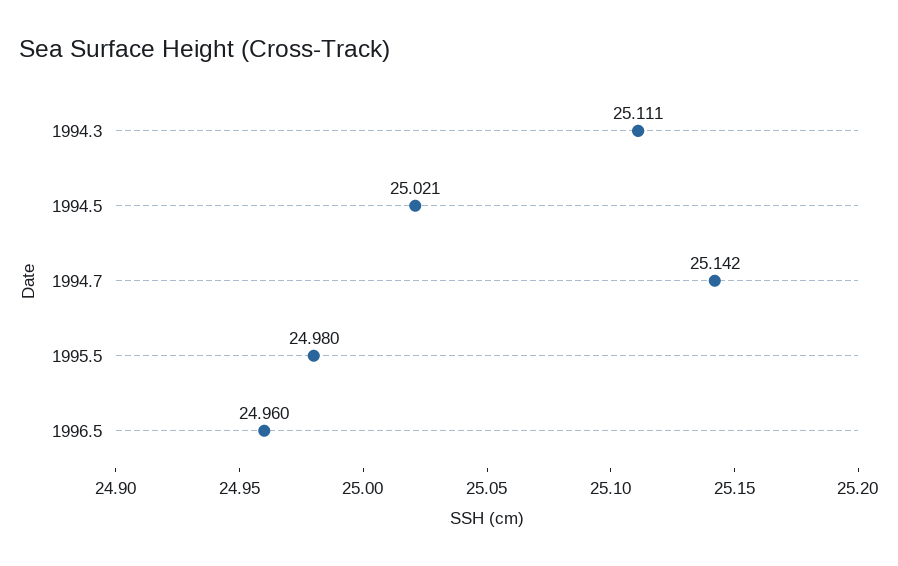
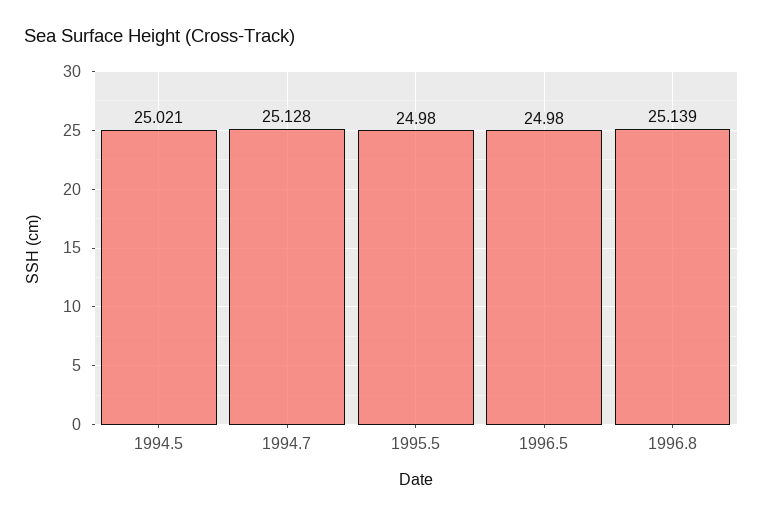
1994.3: 25.111 -> none
1994.7: 25.142 -> 25.128
1996.5: 24.96 -> 24.98
1996.8: none -> 25.139

